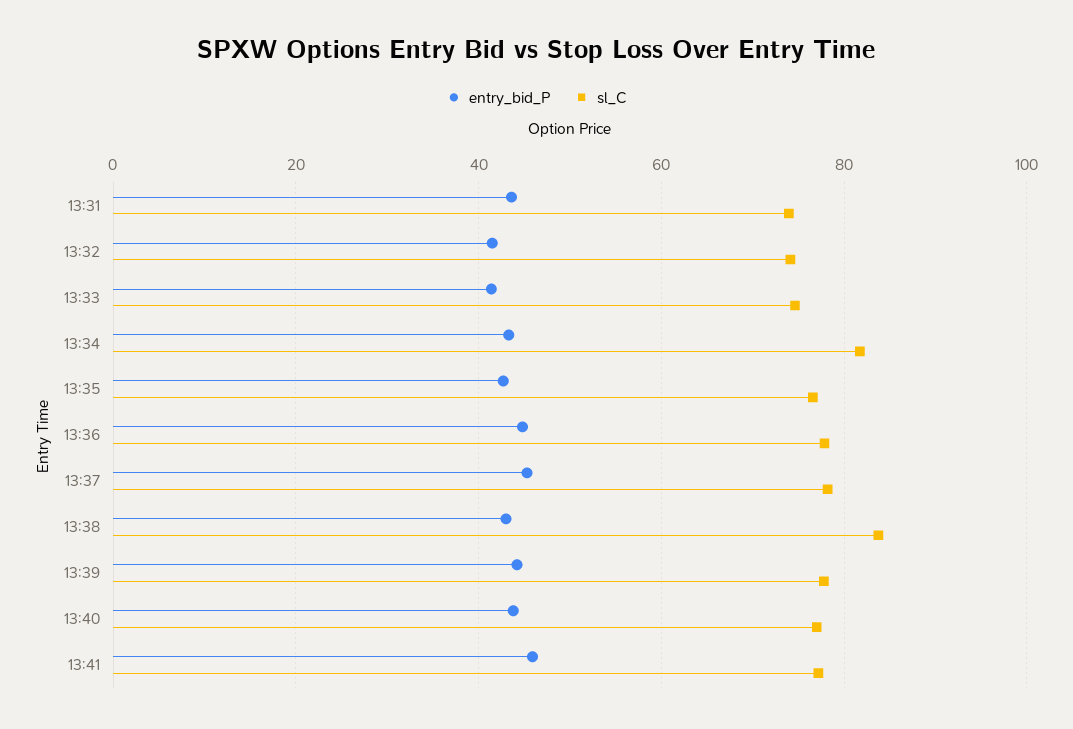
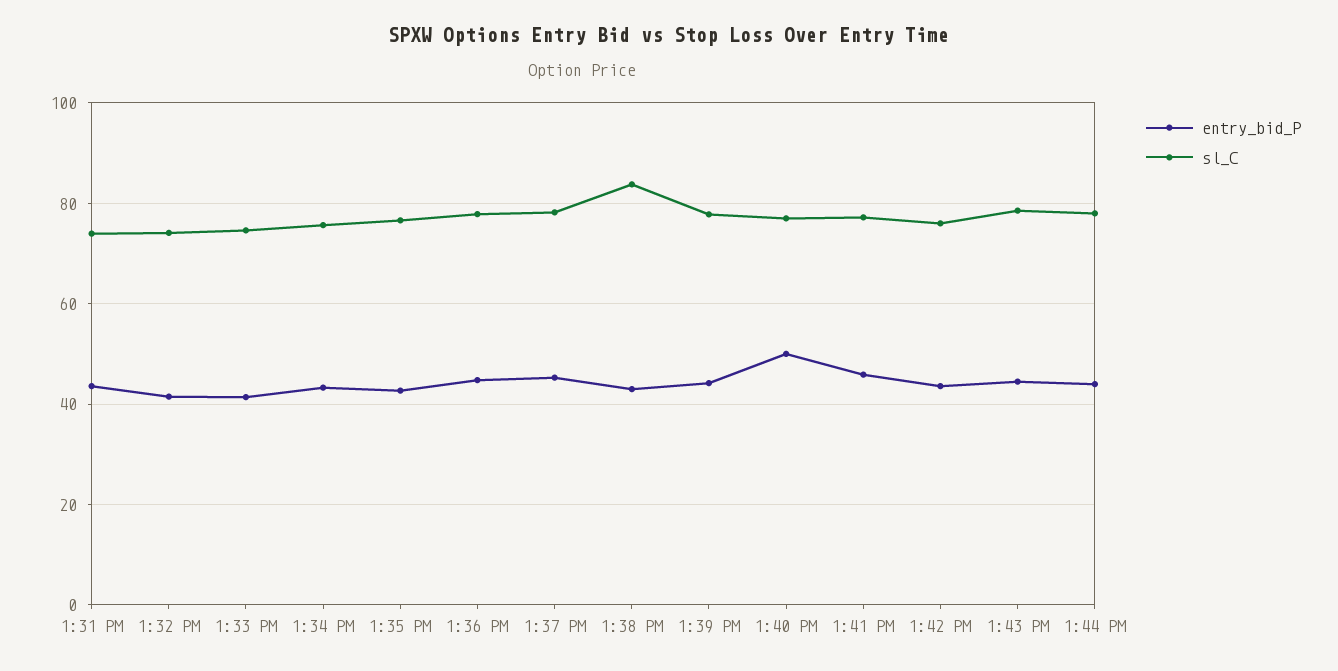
sl_C, 13:34: 82 -> 76
entry_bid_P, 13:40: 44 -> 50
entry_bid_P, 1:42 PM: none -> 44
sl_C, 1:42 PM: none -> 76
entry_bid_P, 1:43 PM: none -> 44
sl_C, 1:43 PM: none -> 78
entry_bid_P, 1:44 PM: none -> 44
sl_C, 1:44 PM: none -> 78

